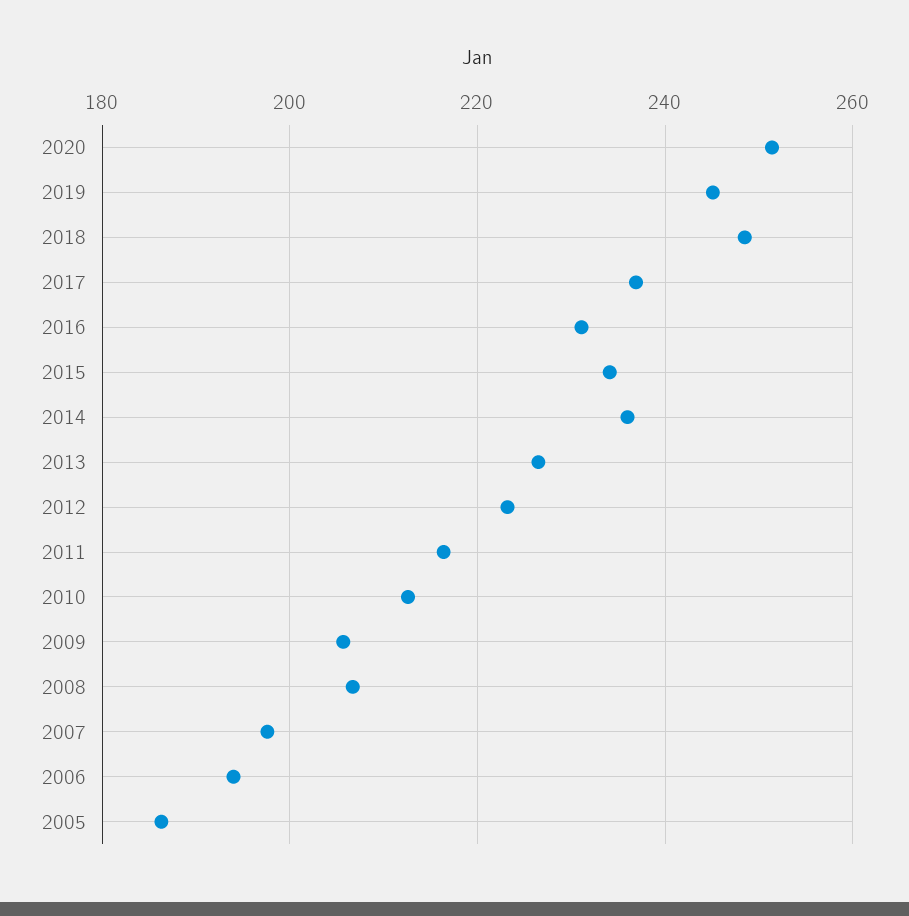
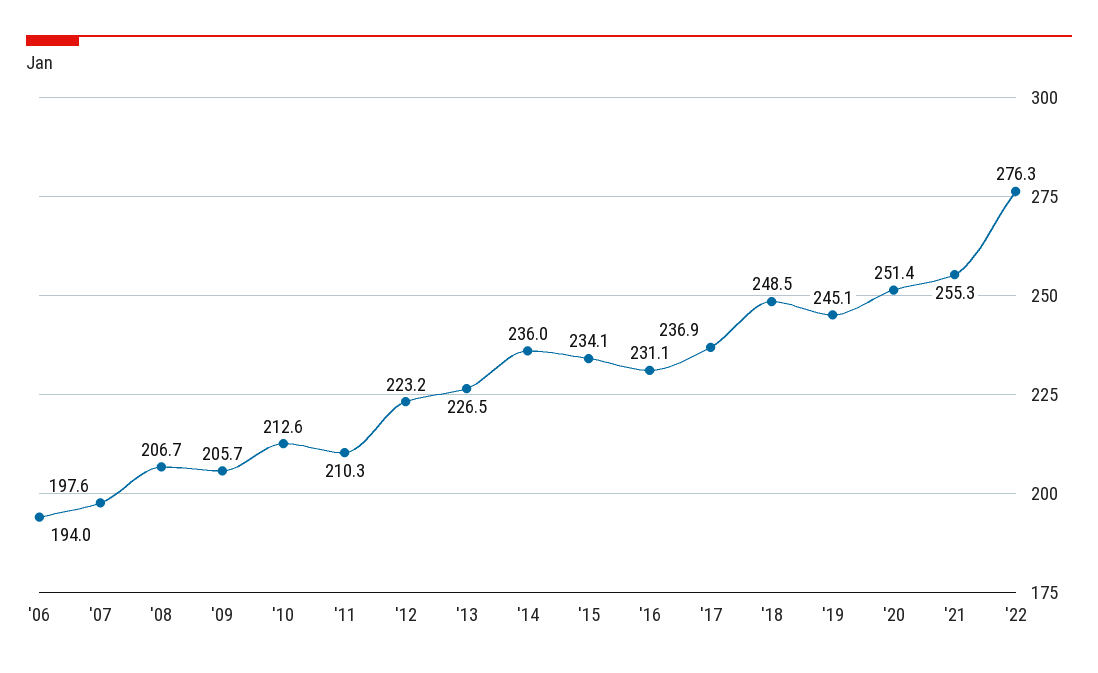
2011: 216 -> 210.3
2005: 186 -> none
'21: none -> 255.3
'22: none -> 276.3

